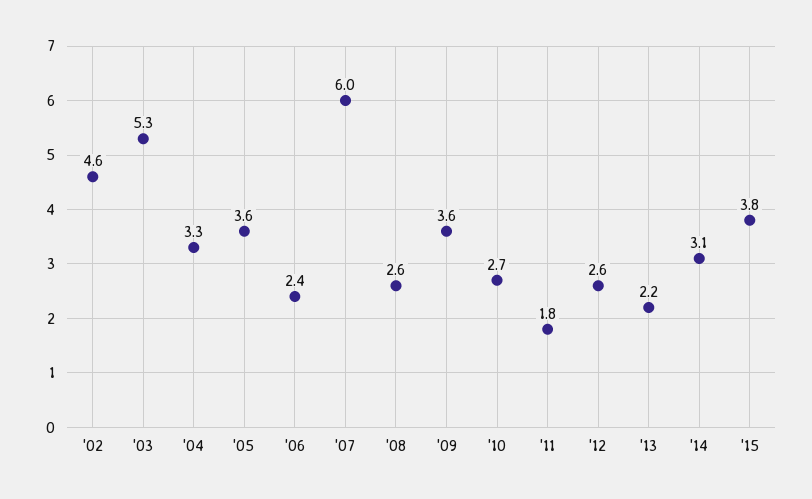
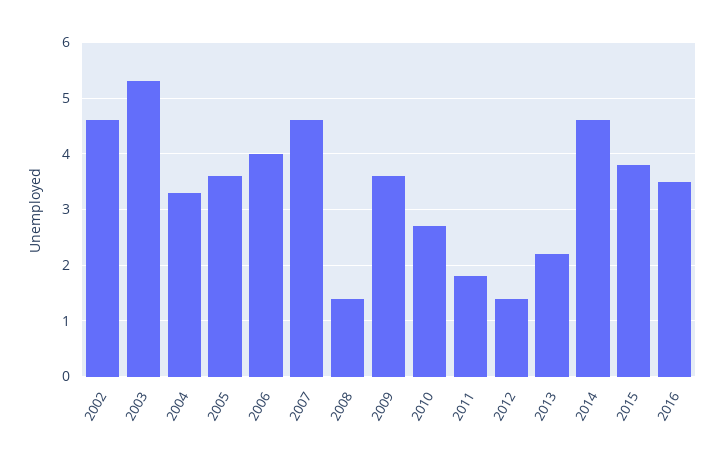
'06: 2.4 -> 4
'07: 6 -> 4.5
'08: 2.6 -> 1.5
'12: 2.6 -> 1.5
'14: 3.1 -> 4.5
2016: none -> 3.5

